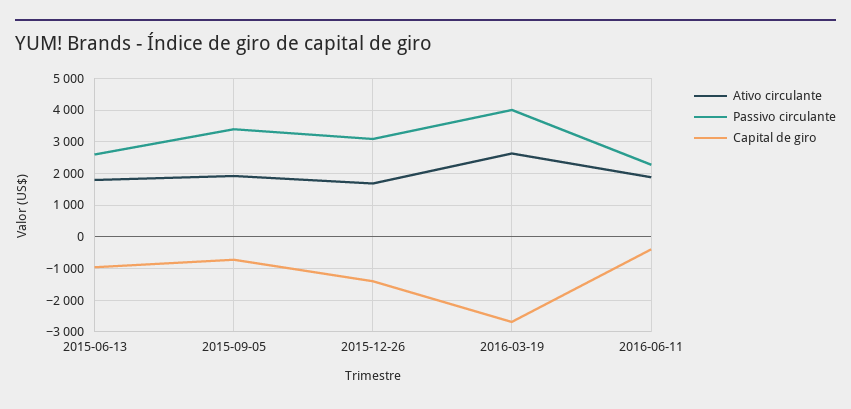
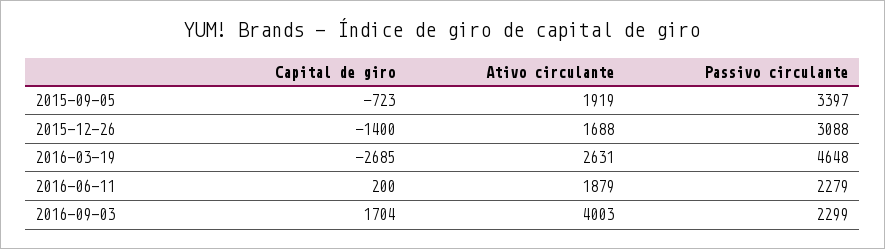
Ativo circulante, 2015-06-13: 1800 -> none
Passivo circulante, 2015-06-13: 2600 -> none
Capital de giro, 2015-06-13: -1000 -> none
Passivo circulante, 2016-03-19: 4000 -> 4648
Capital de giro, 2016-06-11: -400 -> 200
Capital de giro, 2016-09-03: none -> 1704
Ativo circulante, 2016-09-03: none -> 4003
Passivo circulante, 2016-09-03: none -> 2299

